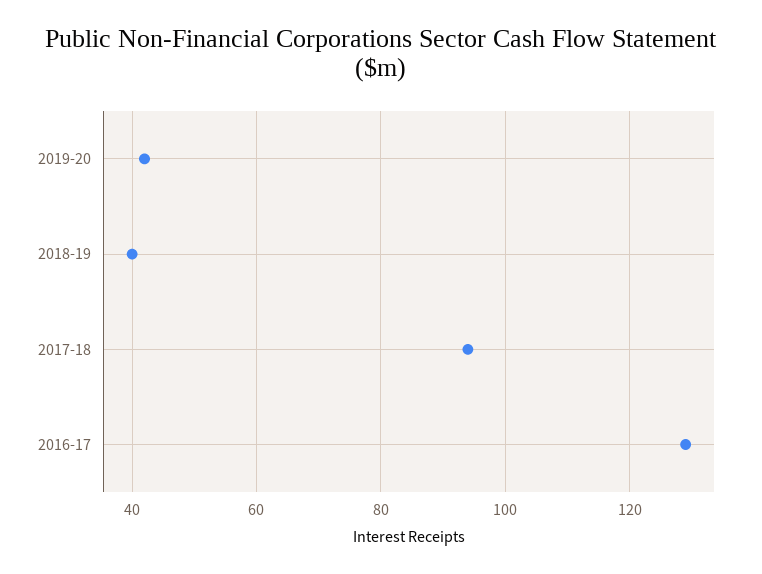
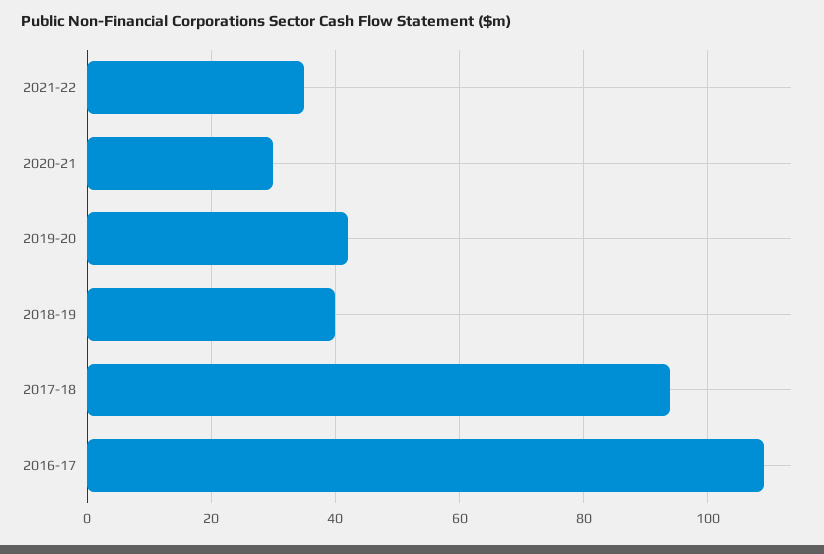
2016-17: 130 -> 110
2021-22: none -> 35
2020-21: none -> 30

